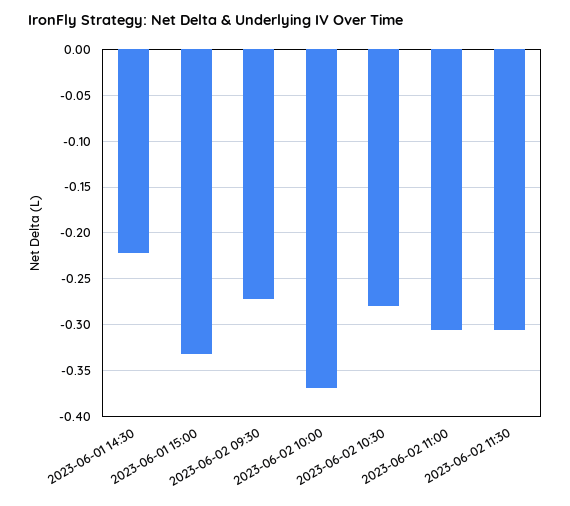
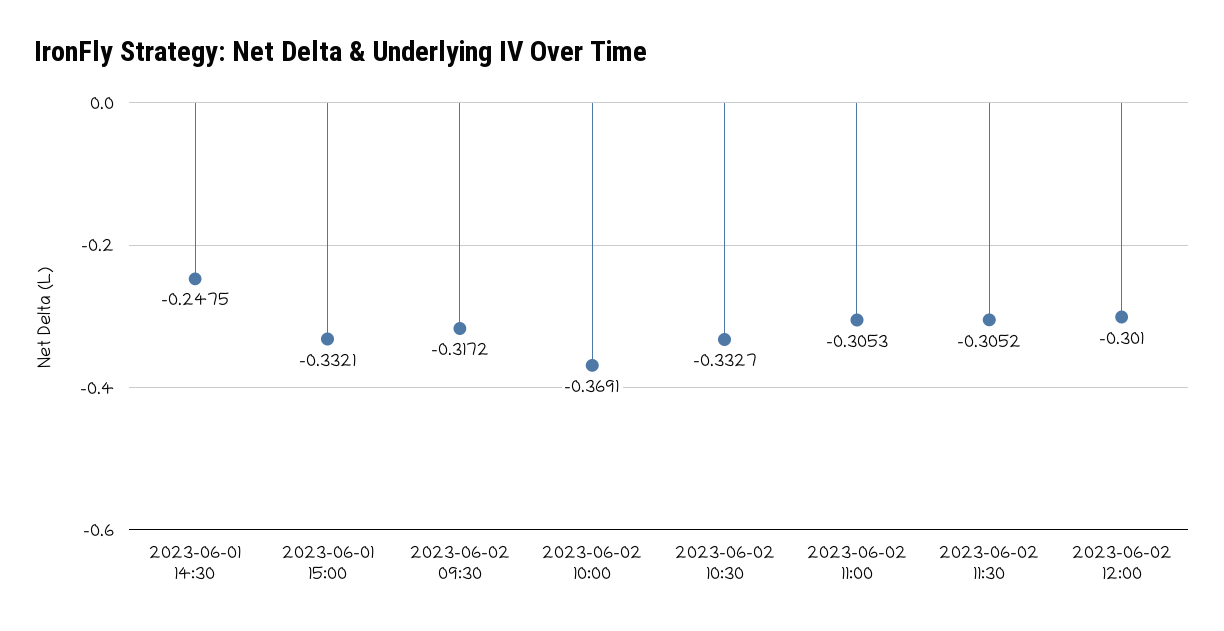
2023-06-01 14:30: -0.22 -> -0.2475
2023-06-02 09:30: -0.27 -> -0.3172
2023-06-02 10:30: -0.28 -> -0.3327
2023-06-02 12:00: none -> -0.301

